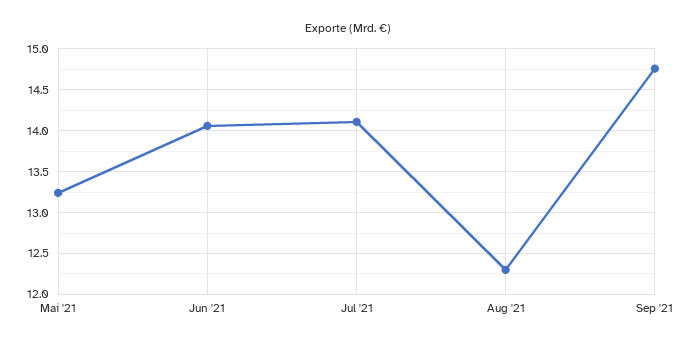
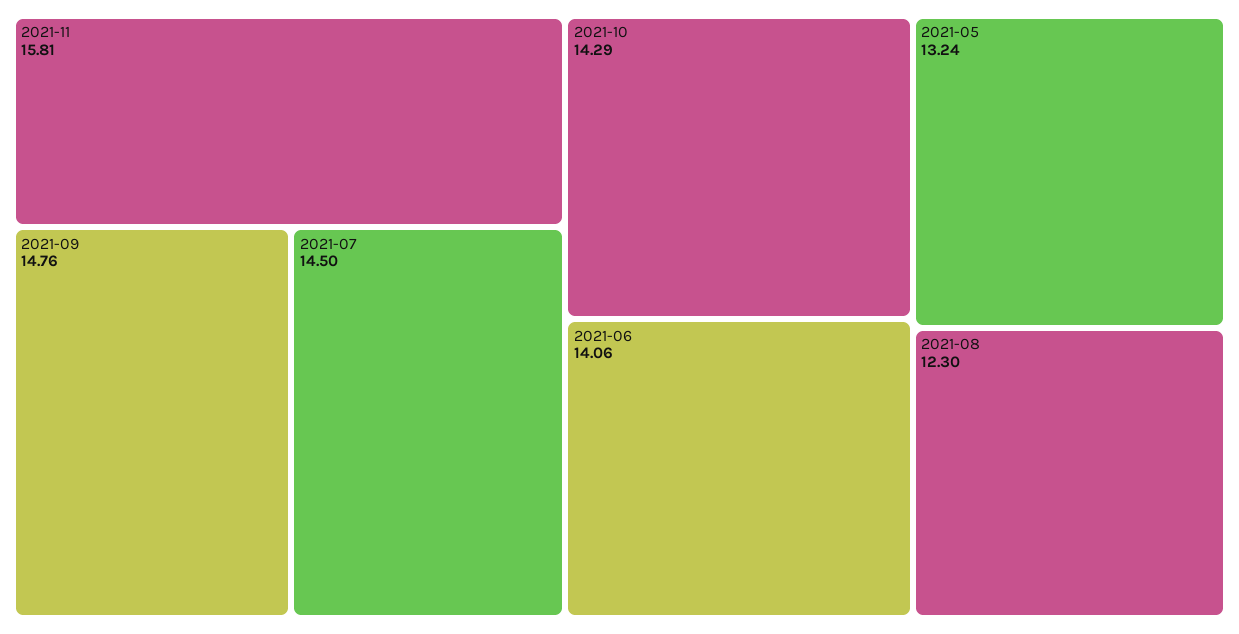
Jul '21: 14.1 -> 14.5
2021-11: none -> 15.81
2021-10: none -> 14.29

